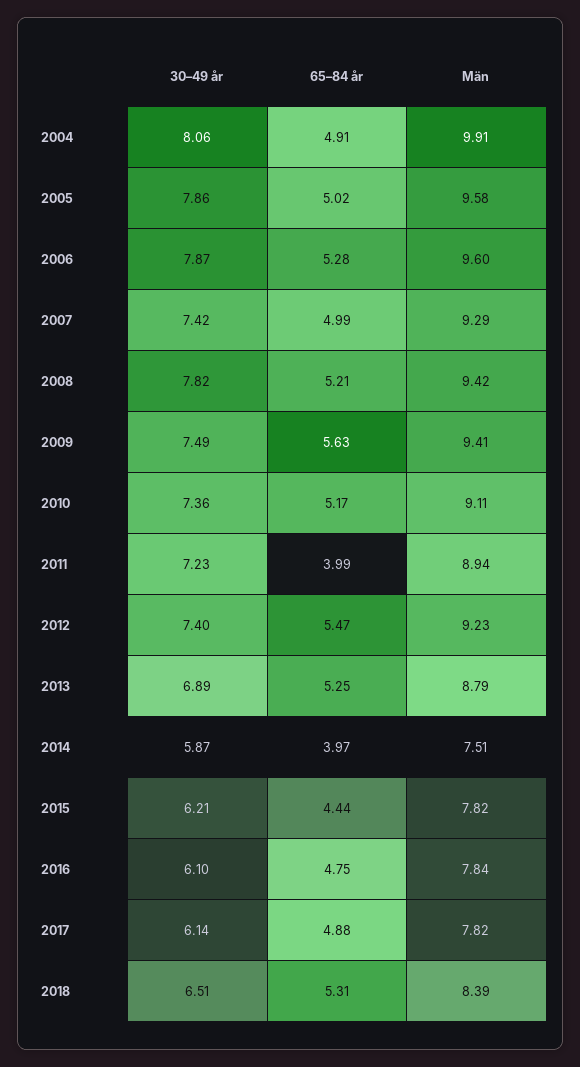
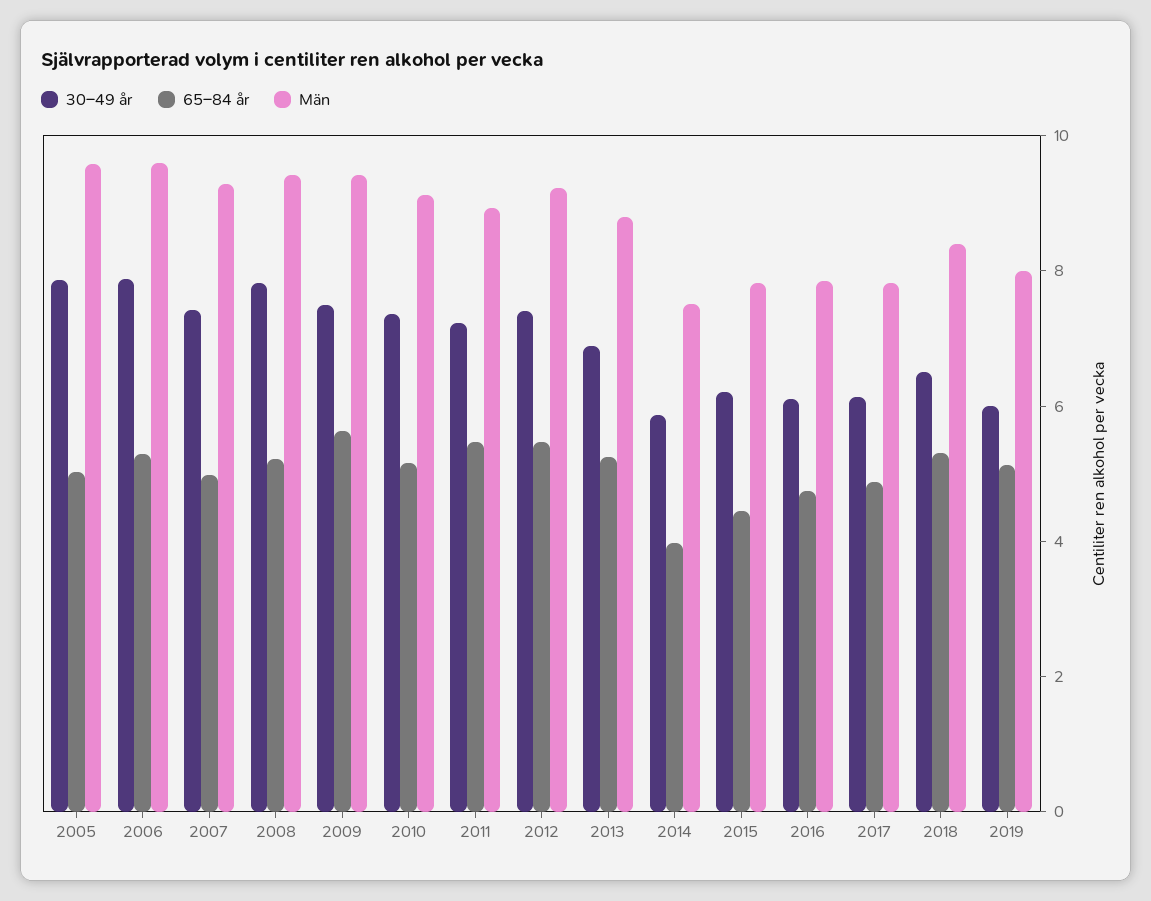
30–49 år, 2004: 8.06 -> none
65–84 år, 2004: 4.91 -> none
Män, 2004: 9.91 -> none
65–84 år, 2011: 3.99 -> 5.5
30–49 år, 2019: none -> 6
65–84 år, 2019: none -> 5
Män, 2019: none -> 8

